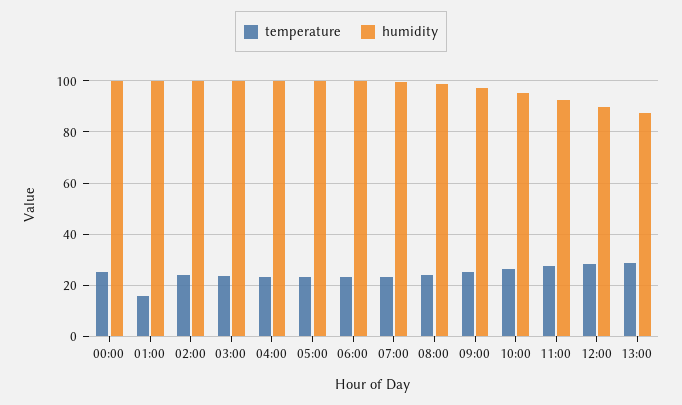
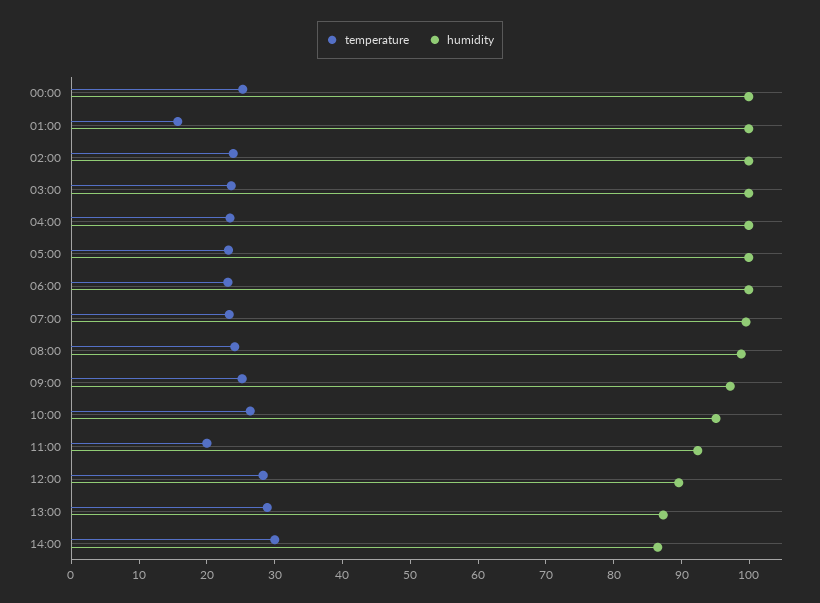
temperature, 11:00: 27.5 -> 20
temperature, 14:00: none -> 30
humidity, 14:00: none -> 86

